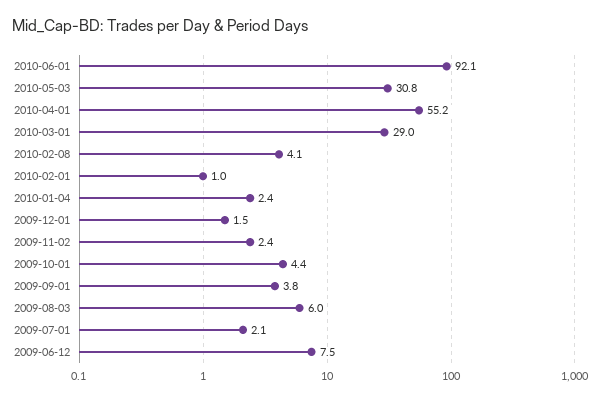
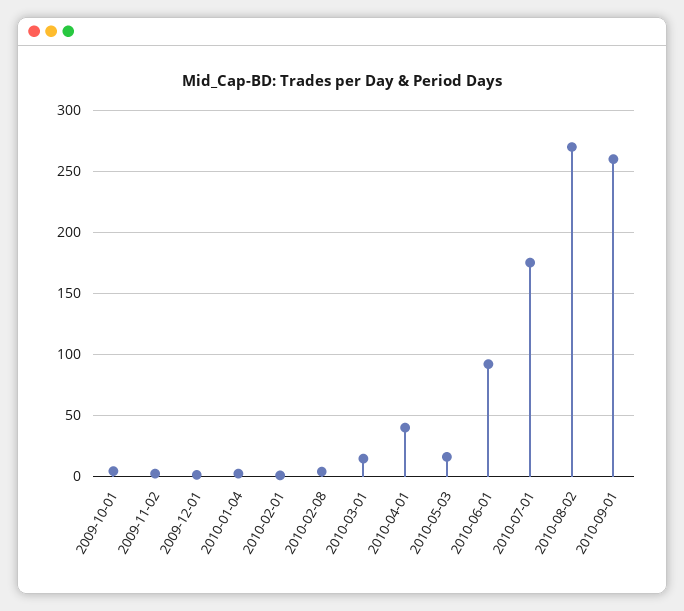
2010-05-03: 30.8 -> 15
2010-04-01: 55.2 -> 40
2010-03-01: 29 -> 15
2009-09-01: 3.8 -> none
2009-08-03: 6 -> none
2009-07-01: 2.1 -> none
2009-06-12: 7.5 -> none
2010-07-01: none -> 175
2010-08-02: none -> 270
2010-09-01: none -> 260

